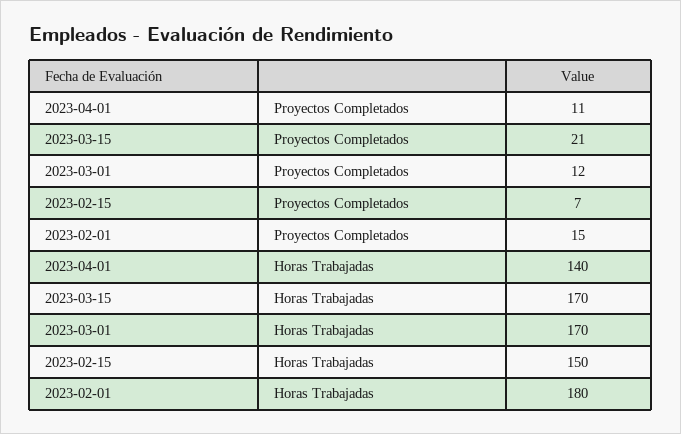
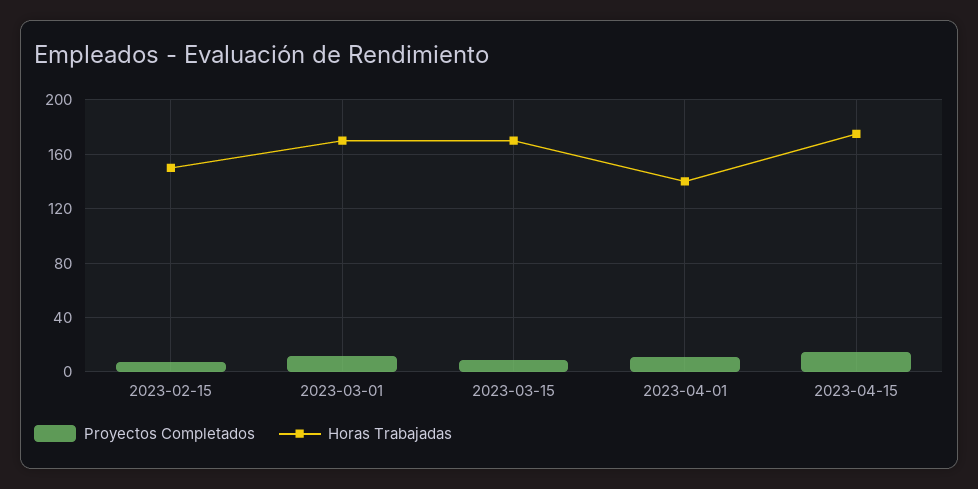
Proyectos Completados, 2023-03-15: 21 -> 10
Proyectos Completados, 2023-02-01: 15 -> none
Horas Trabajadas, 2023-02-01: 180 -> none
Proyectos Completados, 2023-04-15: none -> 15
Horas Trabajadas, 2023-04-15: none -> 175

